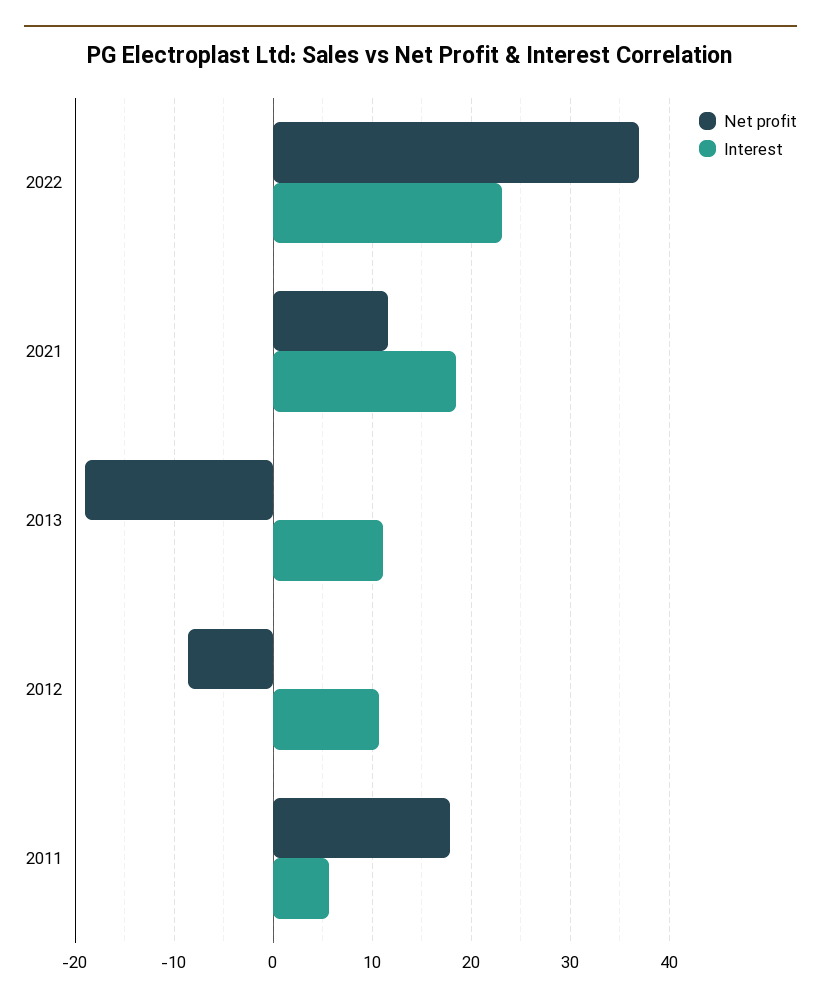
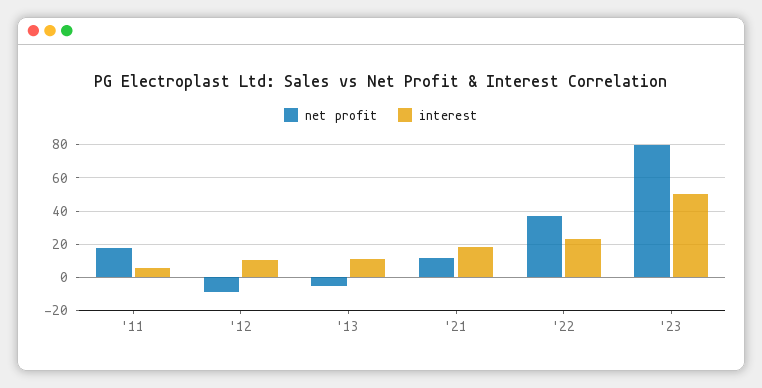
Net profit, 2013: -19 -> -5
Net profit, '23: none -> 80
Interest, '23: none -> 50

